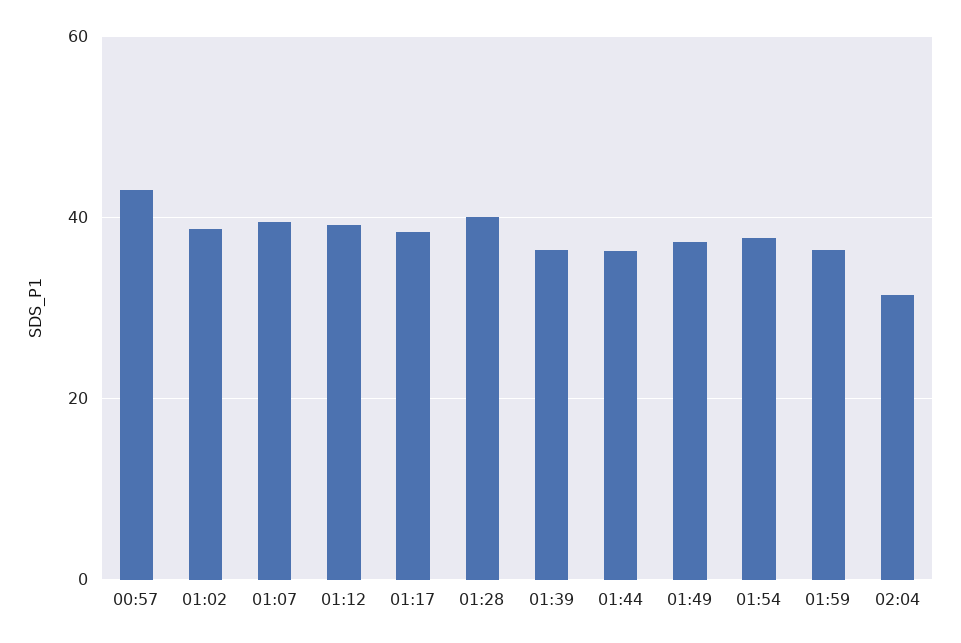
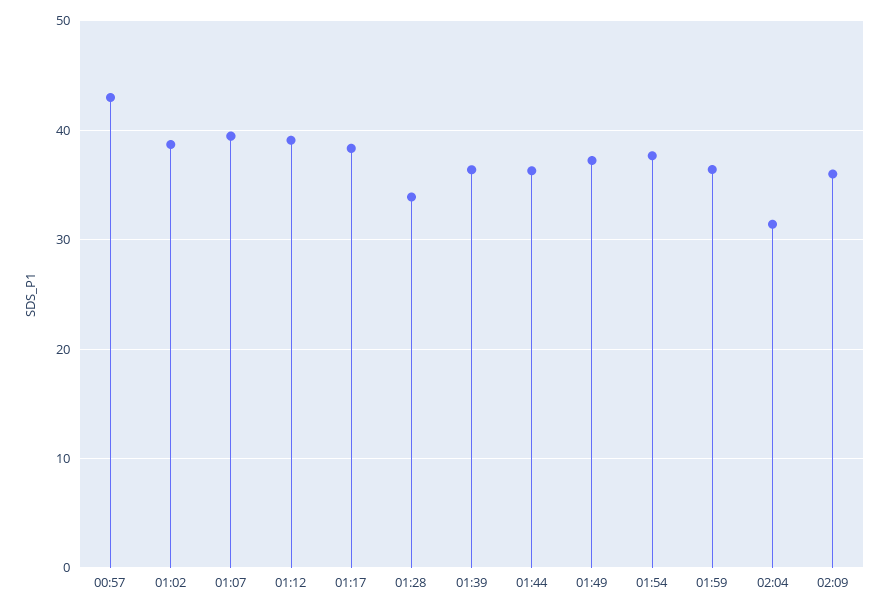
01:28: 40 -> 34
02:09: none -> 36

